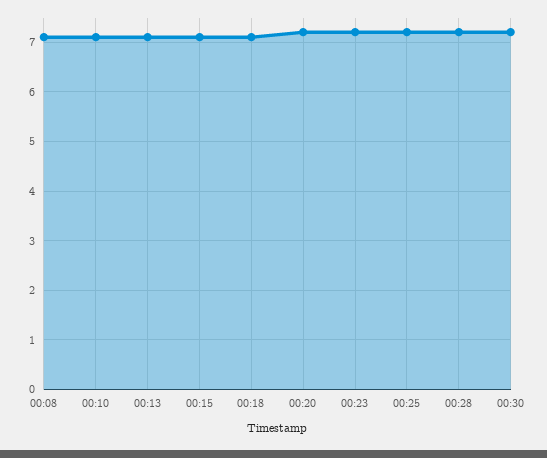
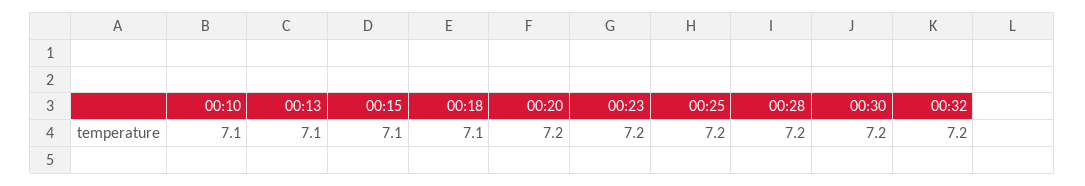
00:08: 7 -> none
00:32: none -> 7.2

